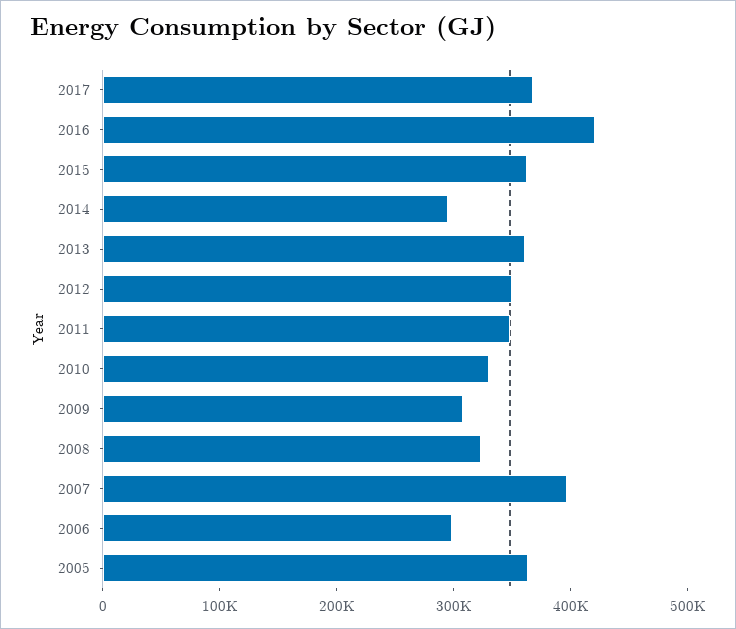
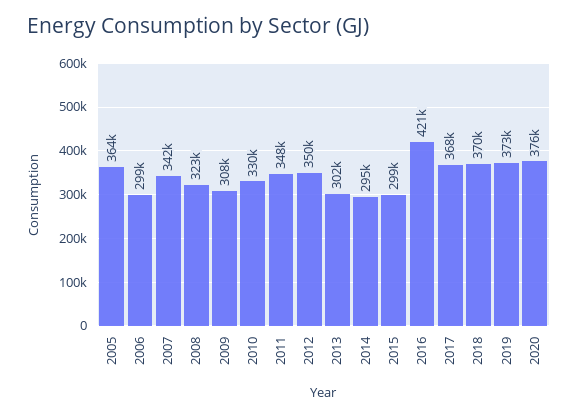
2015: 360000 -> 299000
2013: 360000 -> 302000
2007: 400000 -> 342000
2018: none -> 370000
2019: none -> 373000
2020: none -> 376000

